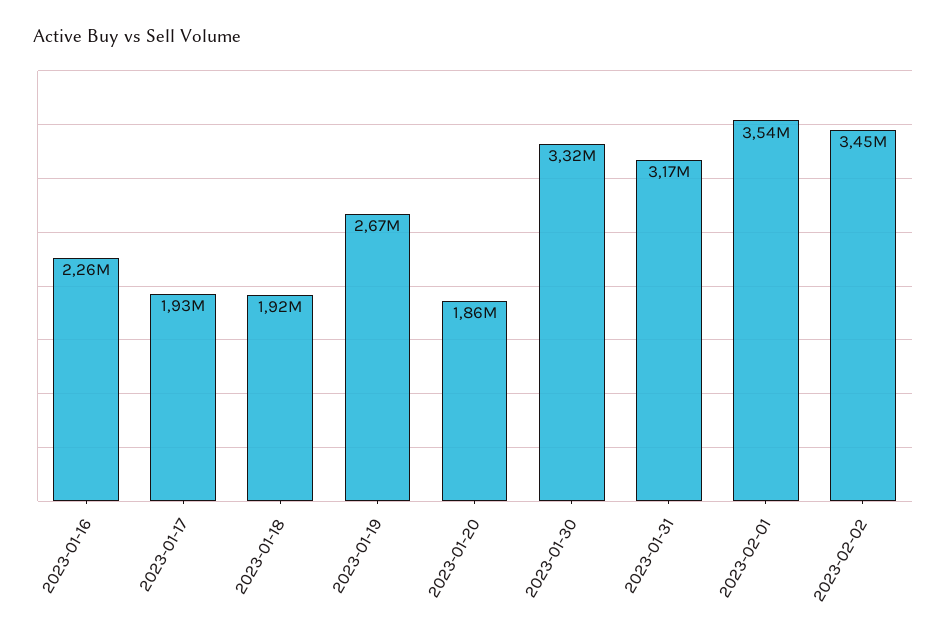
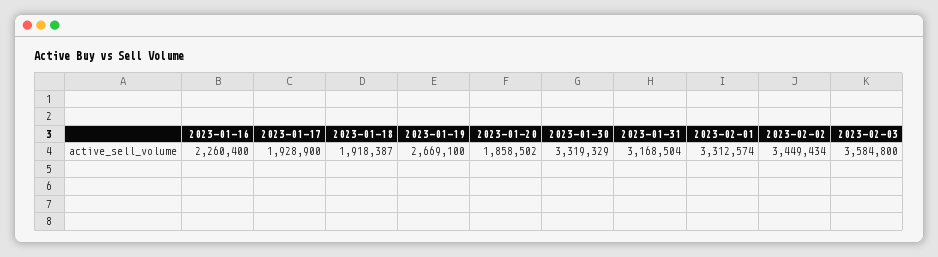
2023-02-01: 3540000 -> 3312574
2023-02-03: none -> 3584800

